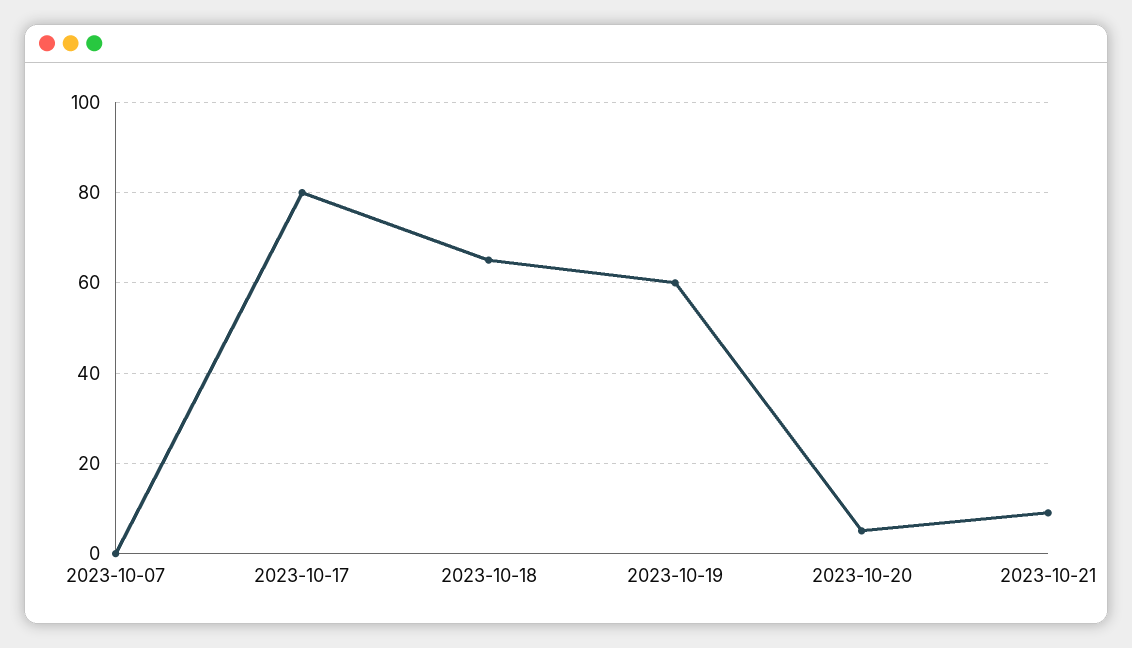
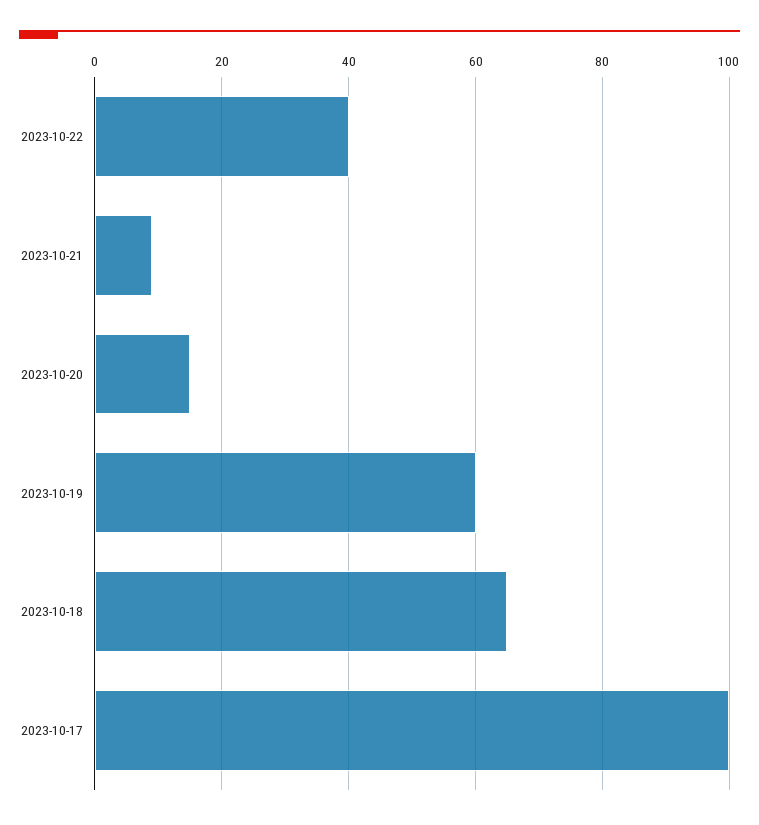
2023-10-07: 0 -> none
2023-10-17: 80 -> 100
2023-10-20: 5 -> 15
2023-10-22: none -> 40

